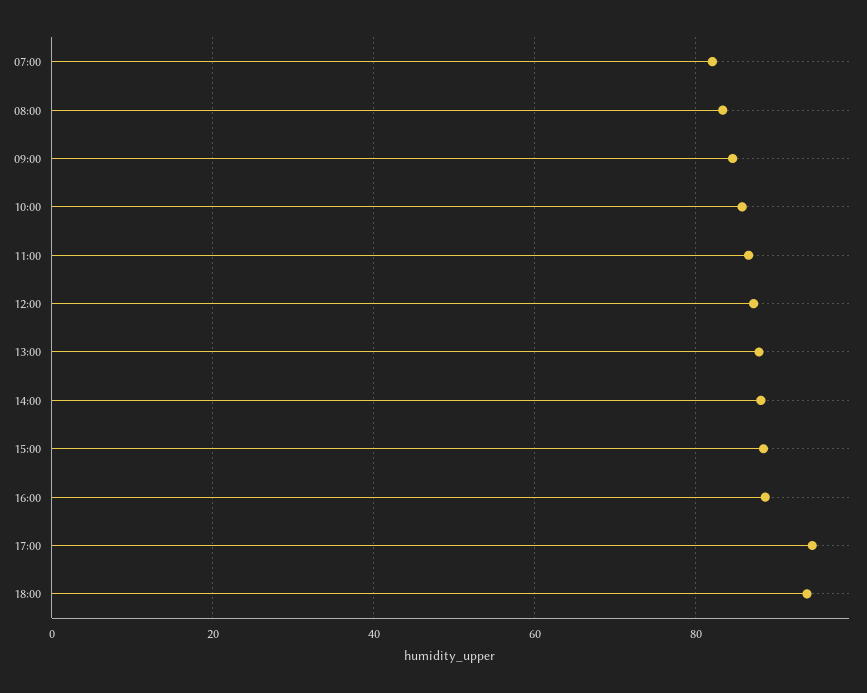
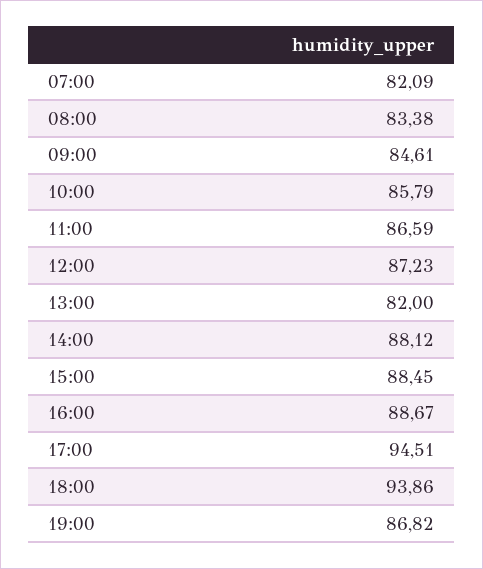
13:00: 88 -> 82
19:00: none -> 86.82

